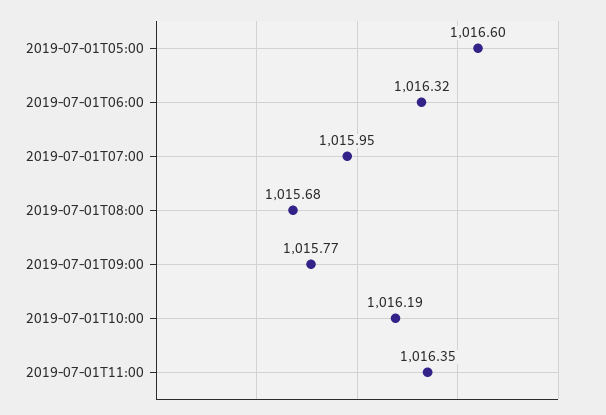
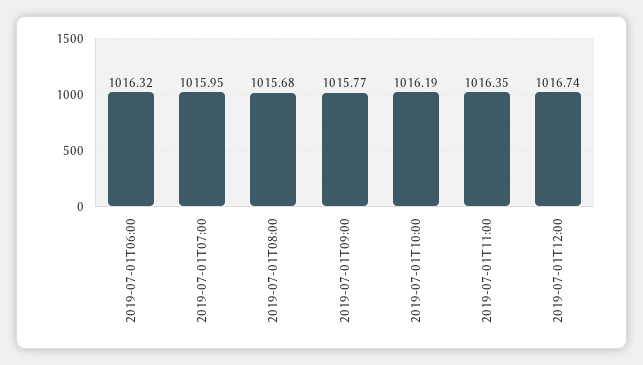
2019-07-01T05:00: 1016.6 -> none
2019-07-01T12:00: none -> 1016.74

